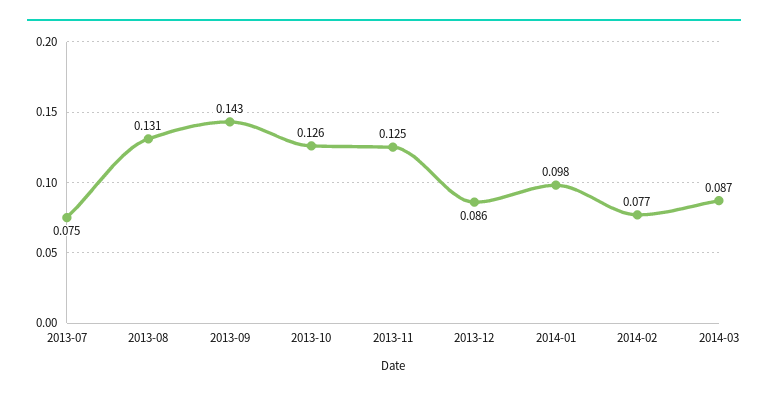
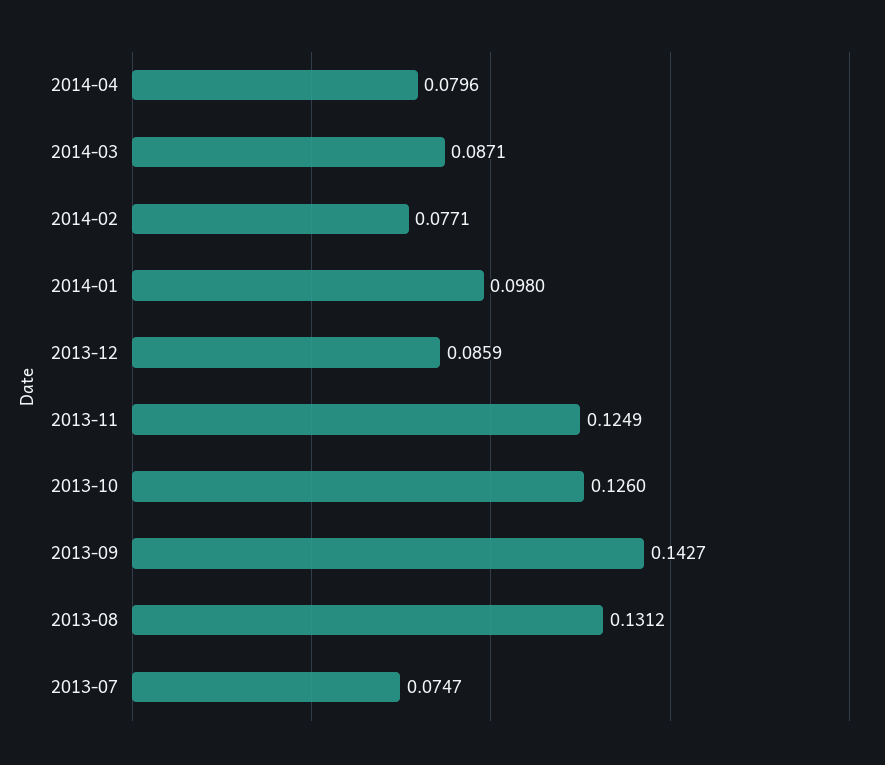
2014-04: none -> 0.0796

